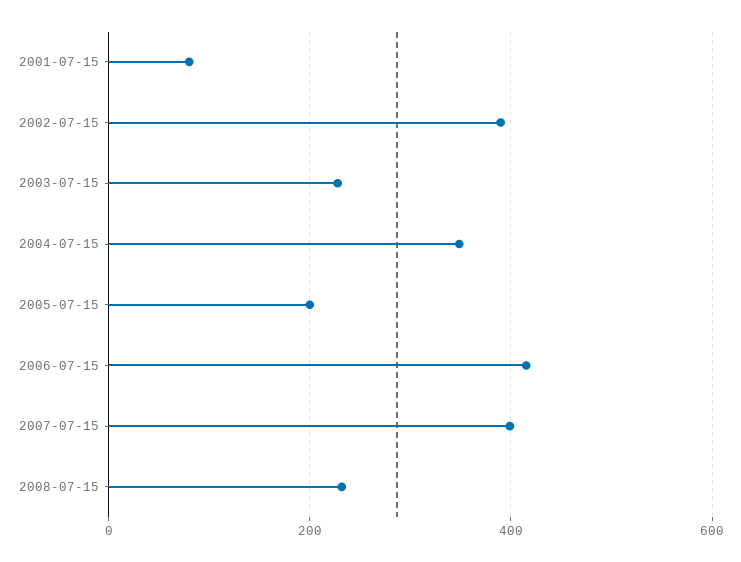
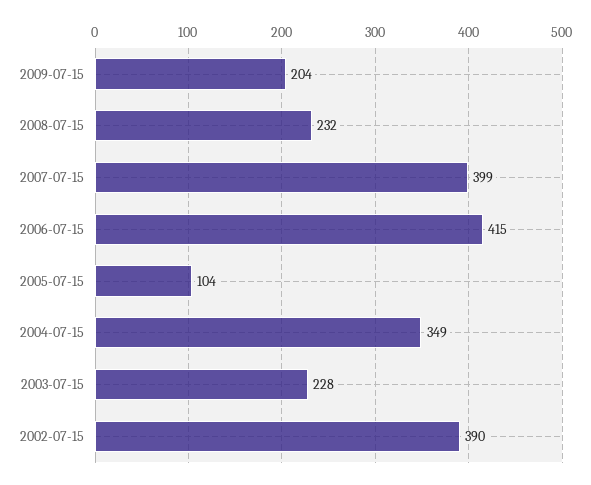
2001-07-15: 80 -> none
2005-07-15: 200 -> 104
2009-07-15: none -> 204

